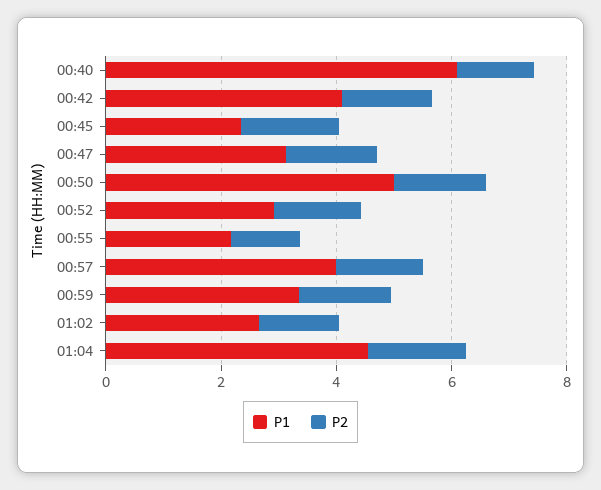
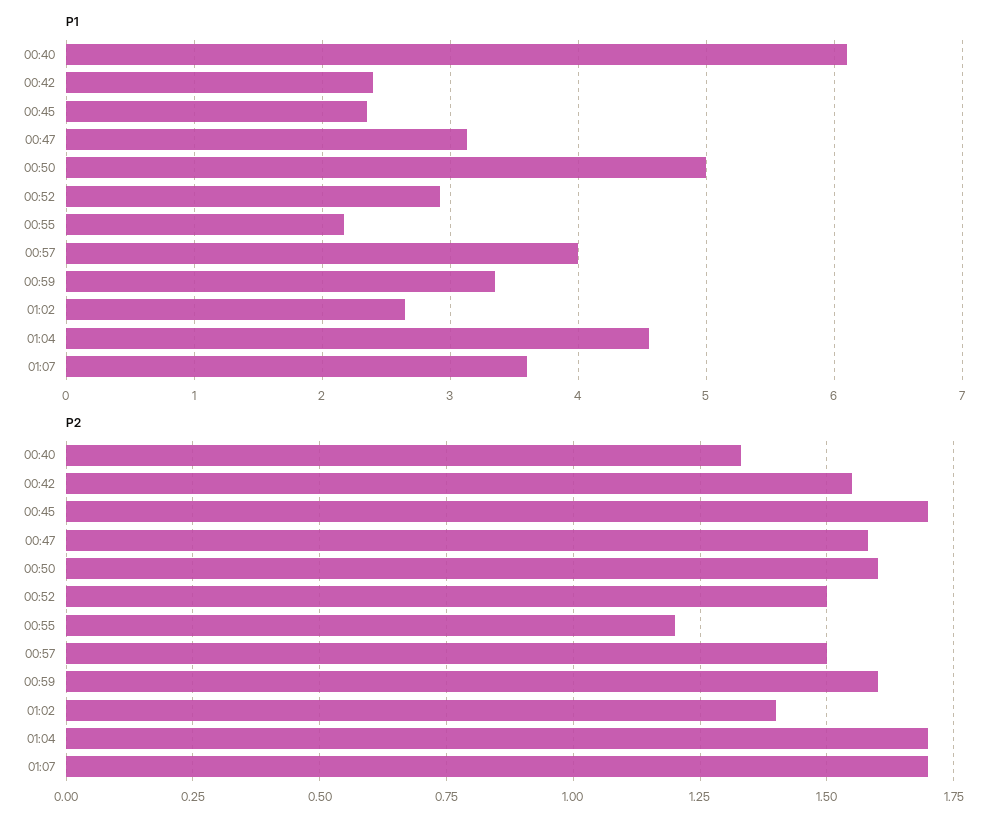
P1, 00:42: 4 -> 2.4
P1, 01:07: none -> 3.6
P2, 01:07: none -> 1.7

